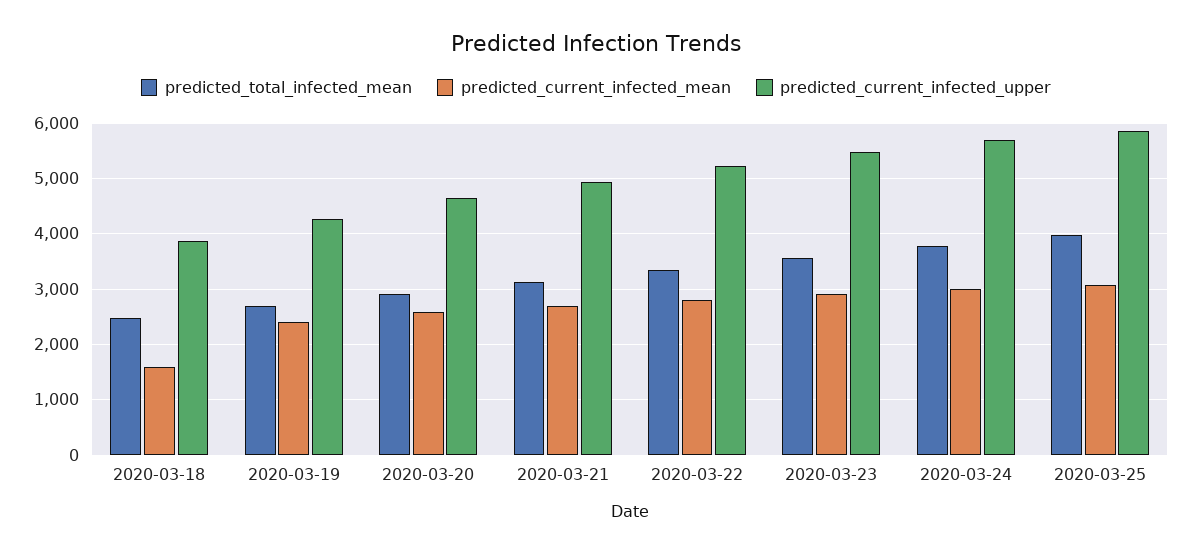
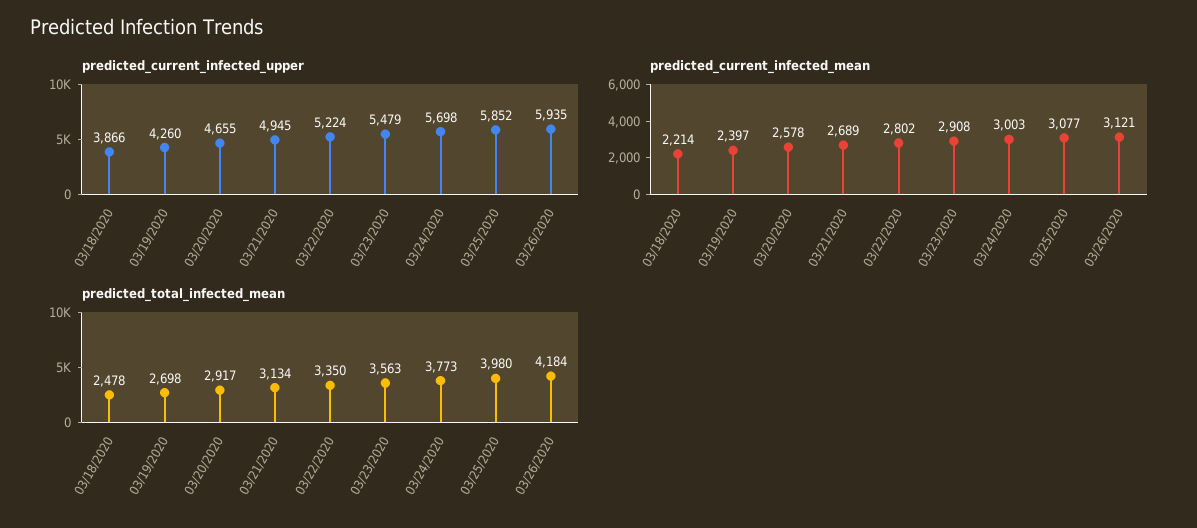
predicted_current_infected_mean, 2020-03-18: 1600 -> 2214
predicted_current_infected_upper, 03/26/2020: none -> 5935
predicted_current_infected_mean, 03/26/2020: none -> 3121
predicted_total_infected_mean, 03/26/2020: none -> 4184

